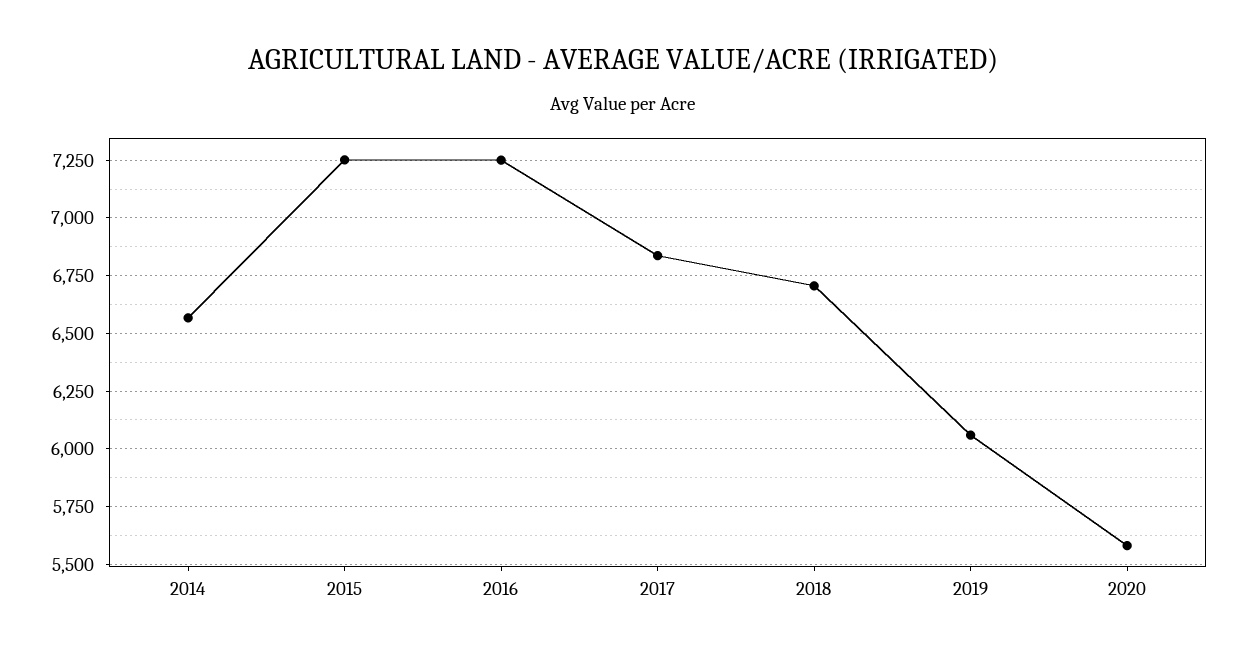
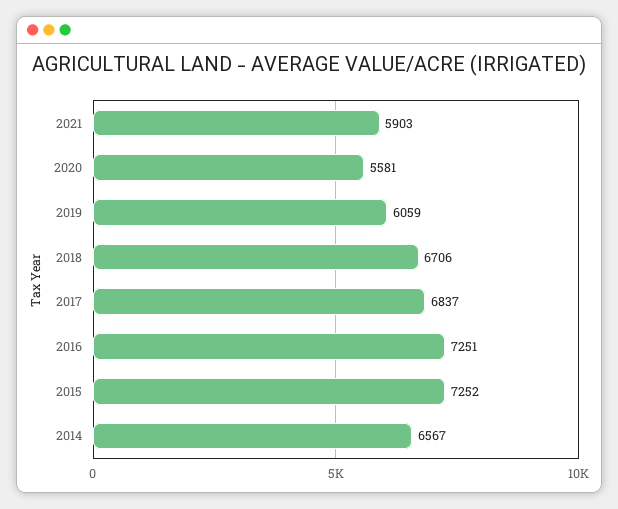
2021: none -> 5903

